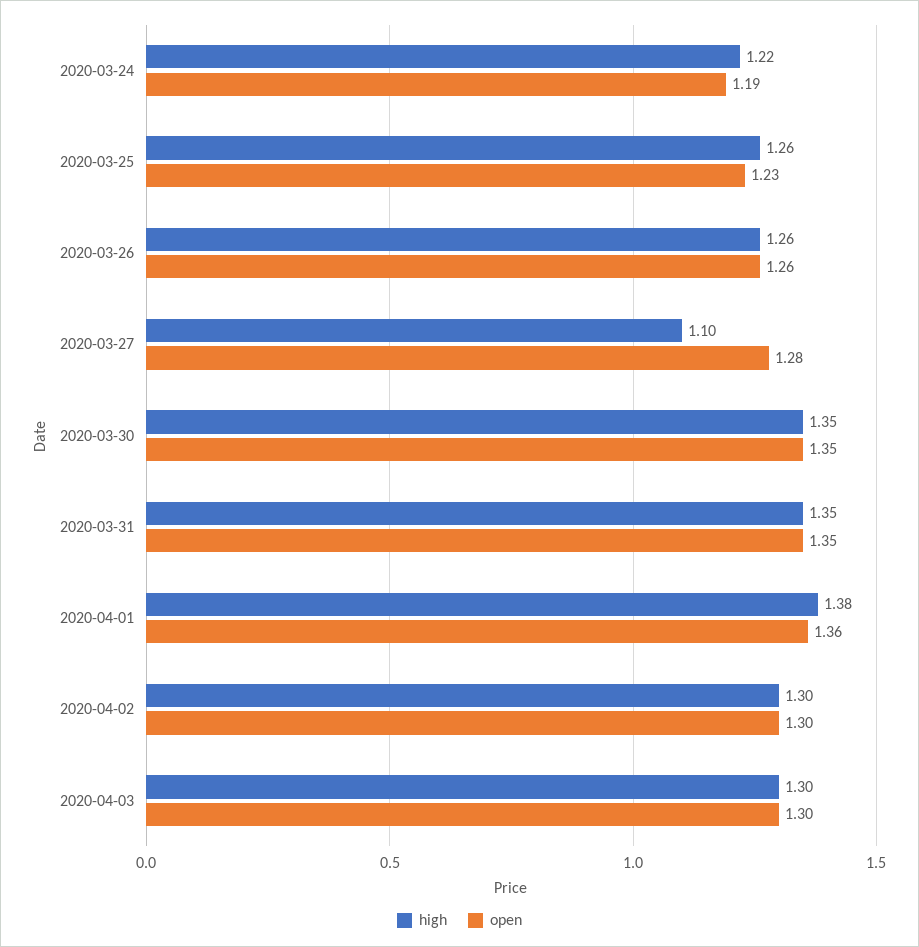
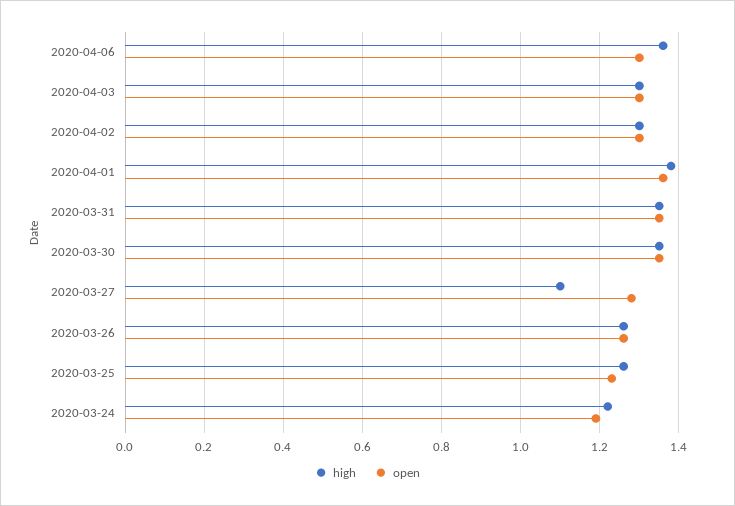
high, 2020-04-06: none -> 1.35
open, 2020-04-06: none -> 1.3

